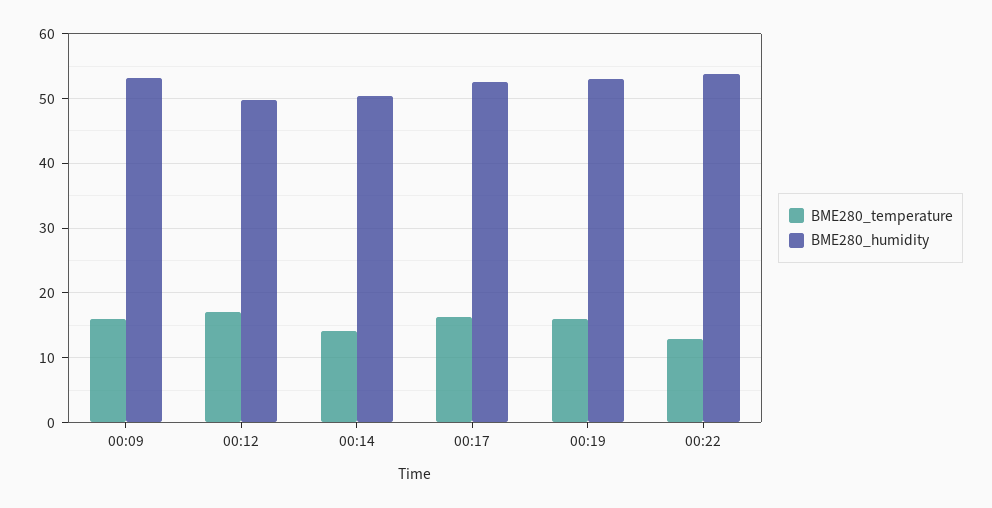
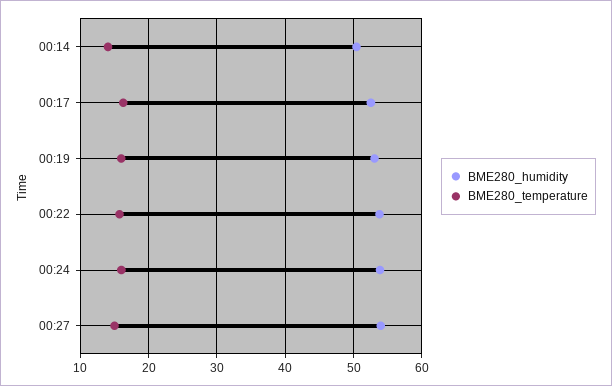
BME280_temperature, 00:09: 16 -> none
BME280_humidity, 00:09: 53 -> none
BME280_temperature, 00:12: 17 -> none
BME280_humidity, 00:12: 50 -> none
BME280_temperature, 00:22: 13 -> 16
BME280_humidity, 00:24: none -> 54
BME280_temperature, 00:24: none -> 16
BME280_humidity, 00:27: none -> 54
BME280_temperature, 00:27: none -> 15

